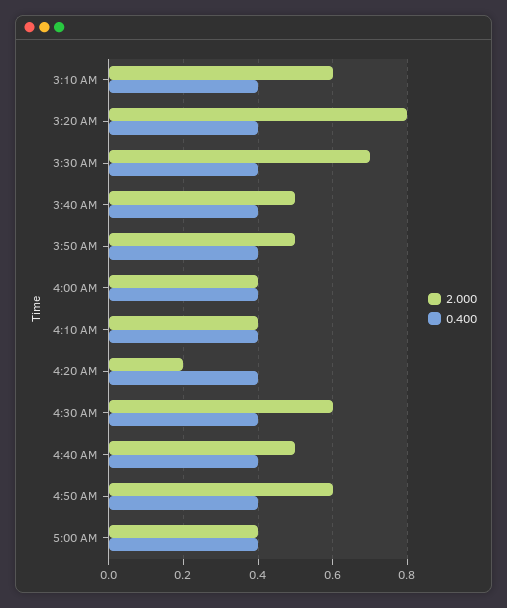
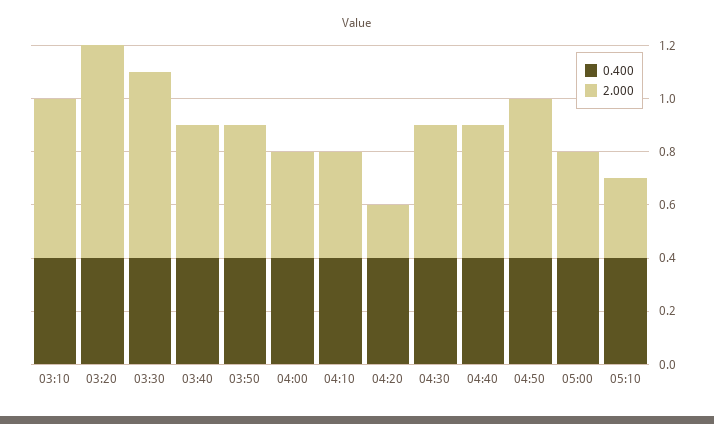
2.000, 4:30 AM: 0.6 -> 0.5
0.400, 05:10: none -> 0.4
2.000, 05:10: none -> 0.3

